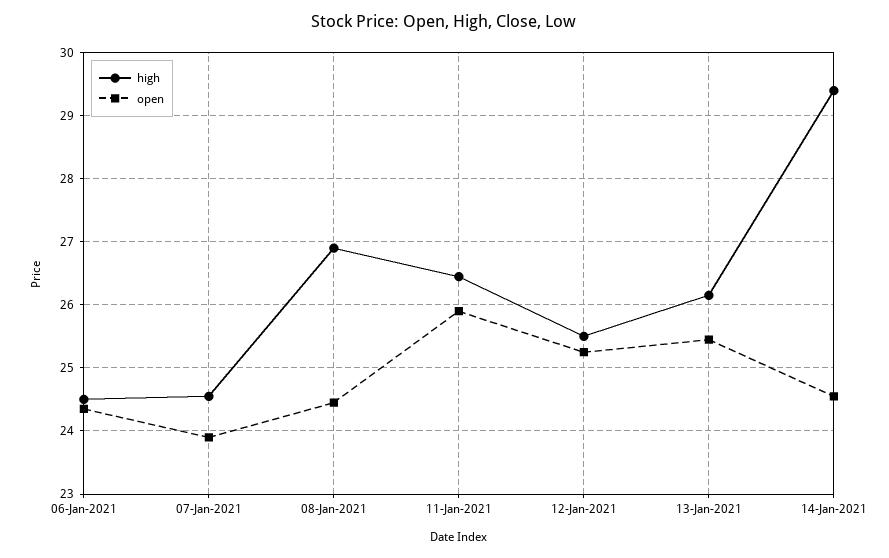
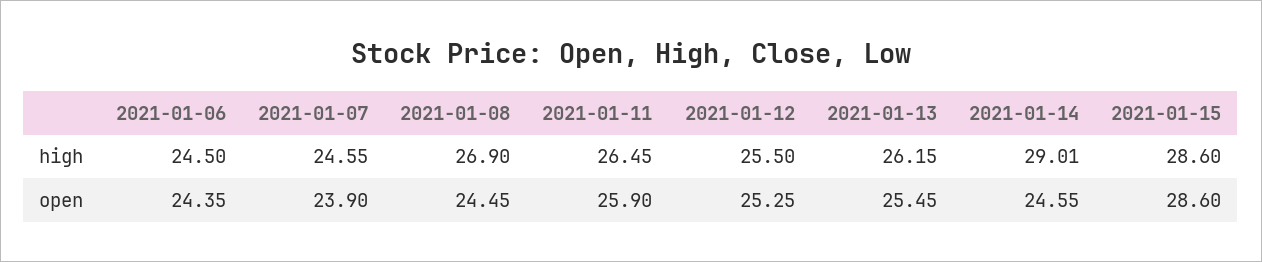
high, 14-Jan-2021: 29.4 -> 29.01
high, 2021-01-15: none -> 28.6
open, 2021-01-15: none -> 28.6

